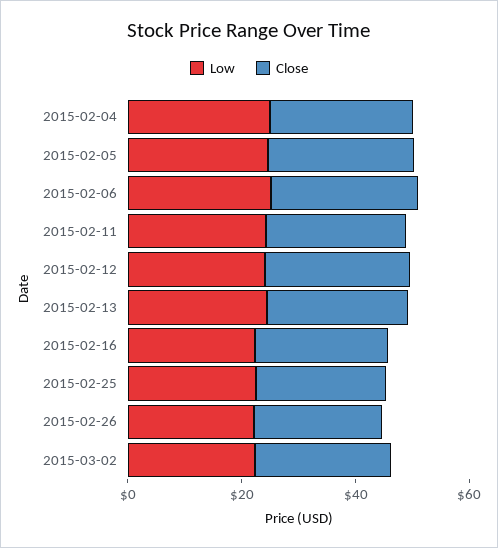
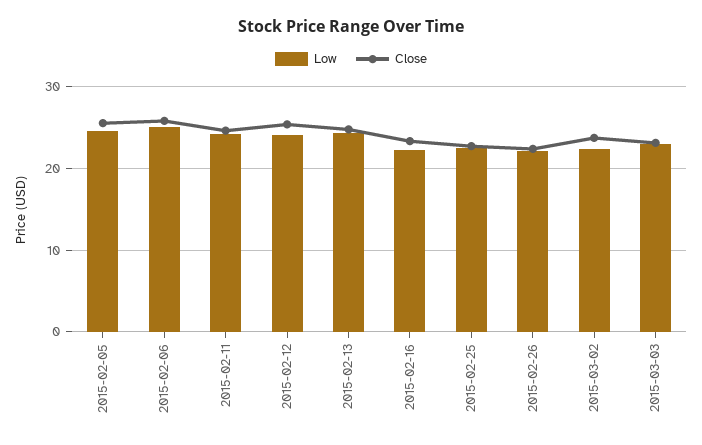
Low, 2015-02-04: 25 -> none
Close, 2015-02-04: 25 -> none
Low, 2015-03-03: none -> 23
Close, 2015-03-03: none -> 23

